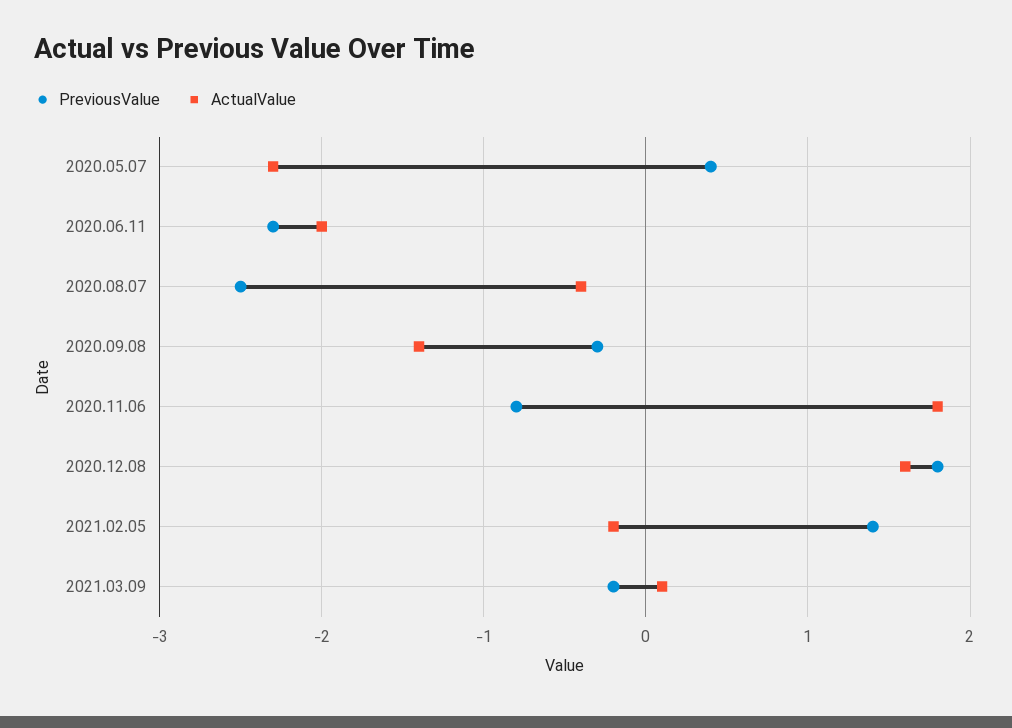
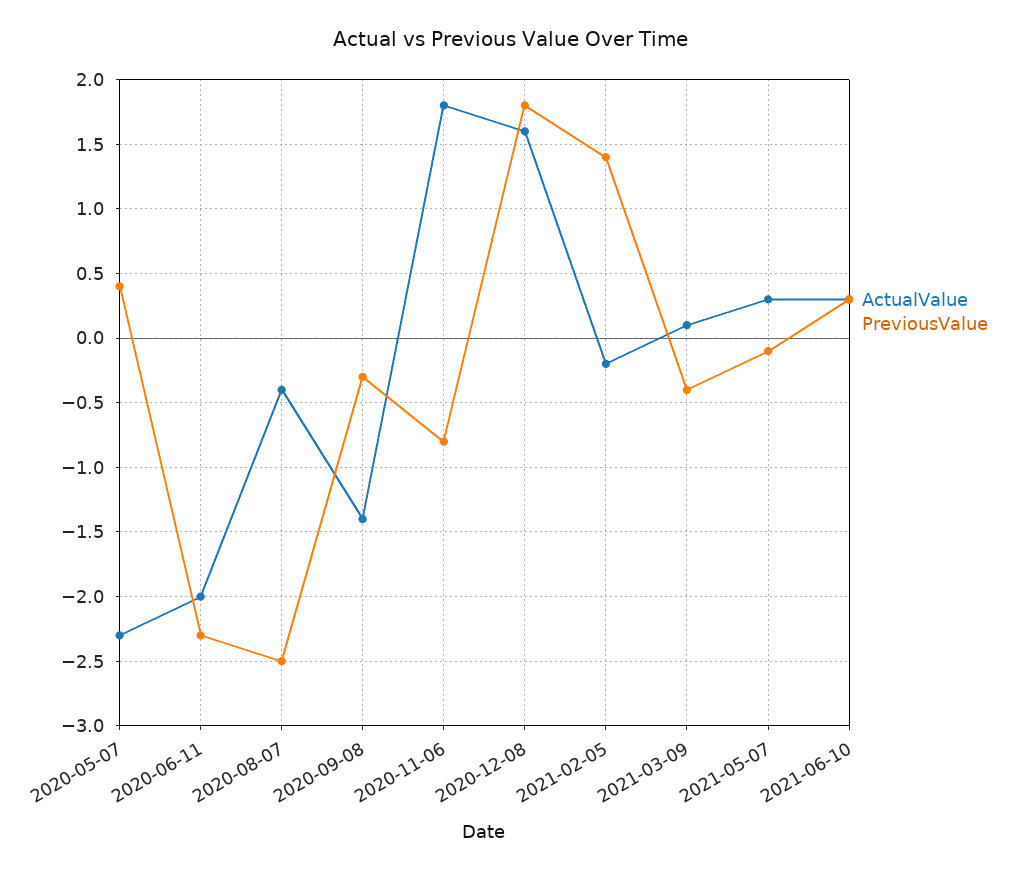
PreviousValue, 2021.03.09: -0.2 -> -0.4
ActualValue, 2021-05-07: none -> 0.3
PreviousValue, 2021-05-07: none -> -0.1
ActualValue, 2021-06-10: none -> 0.3
PreviousValue, 2021-06-10: none -> 0.3

